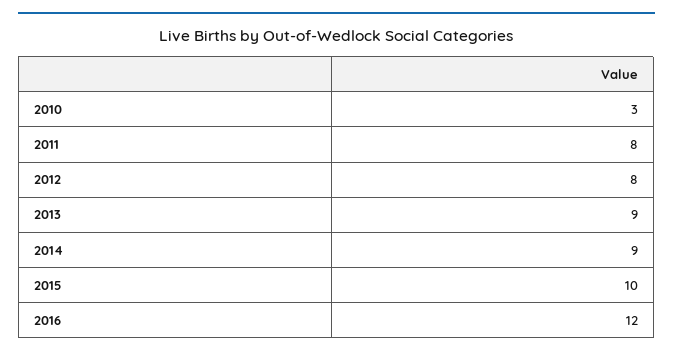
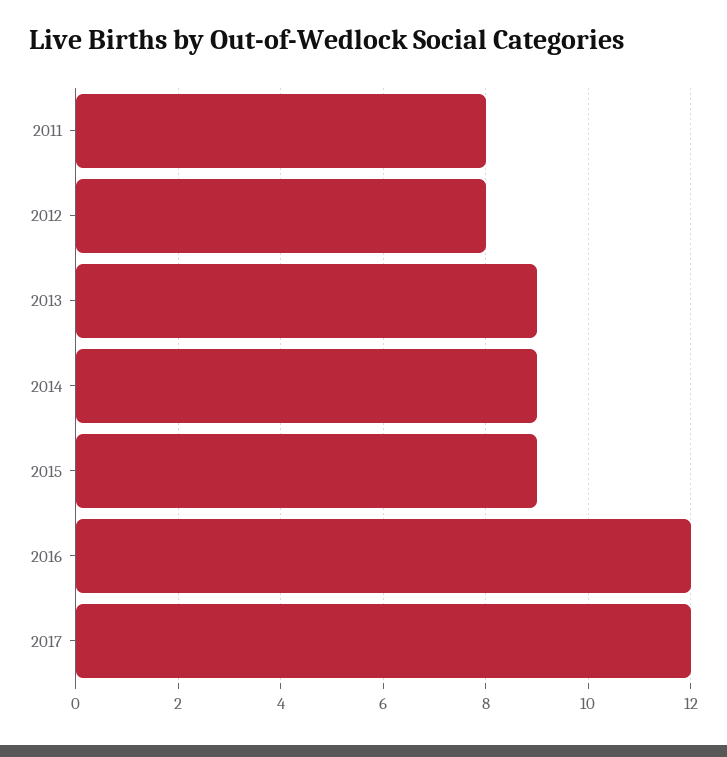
2010: 3 -> none
2015: 10 -> 9
2017: none -> 12

